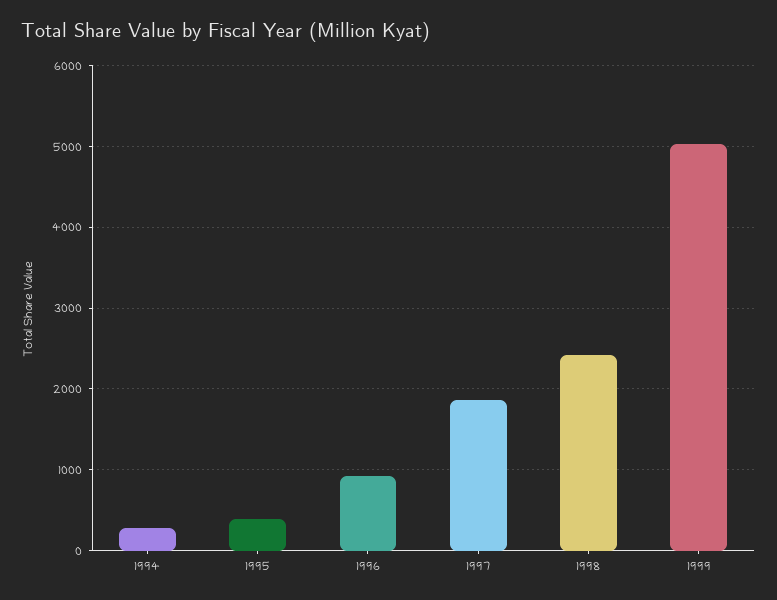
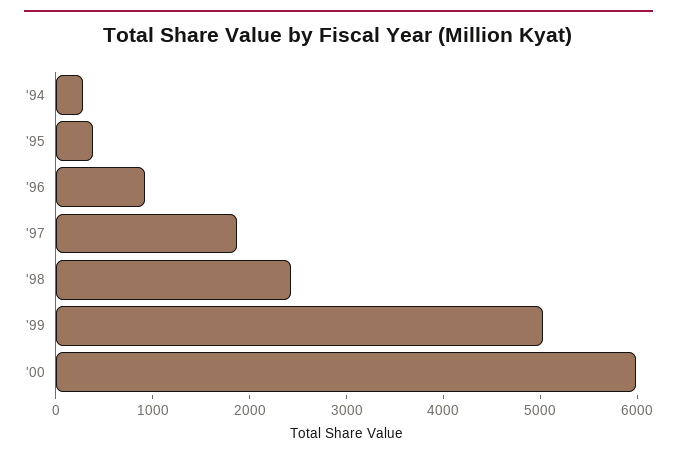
'00: none -> 6000

